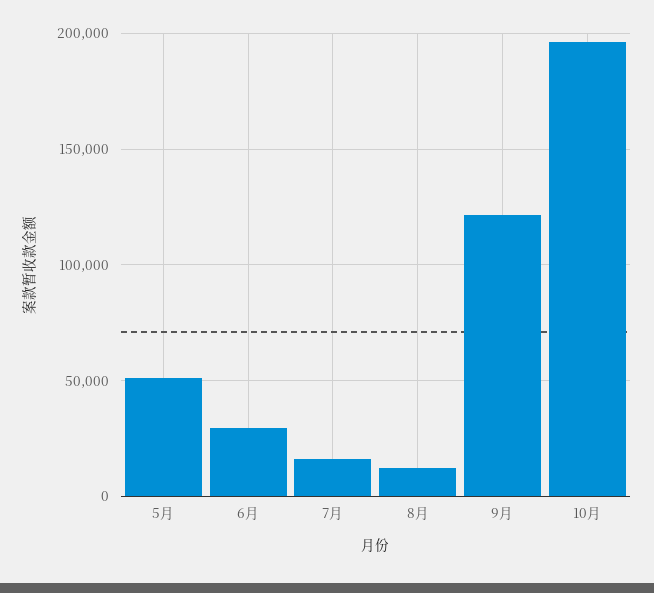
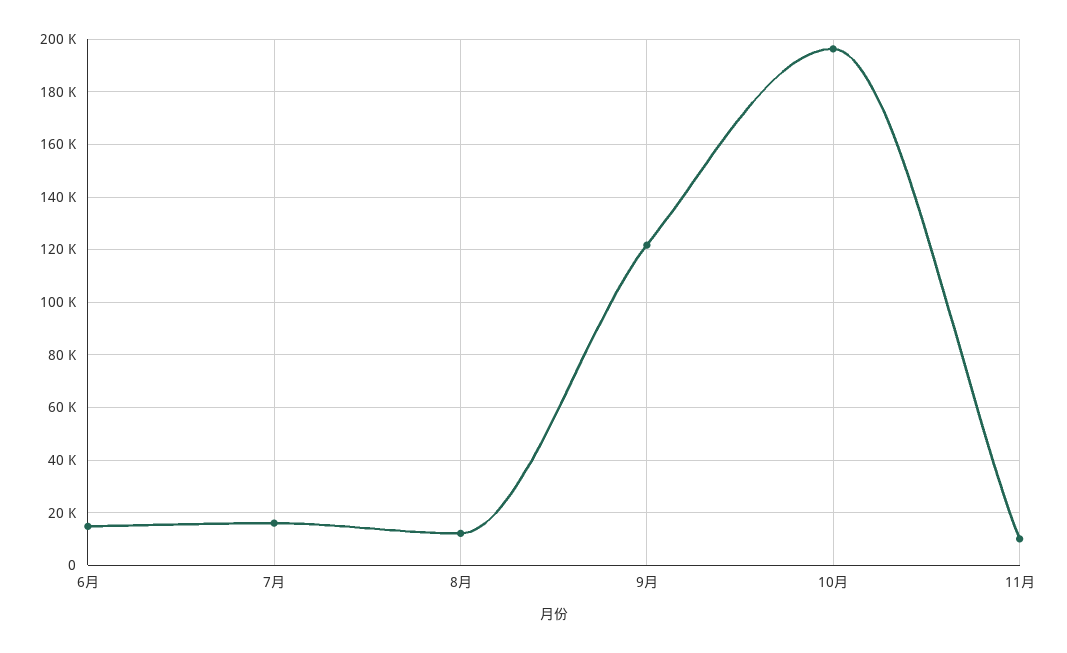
5月: 50000 -> none
6月: 30000 -> 15000
11月: none -> 10000

